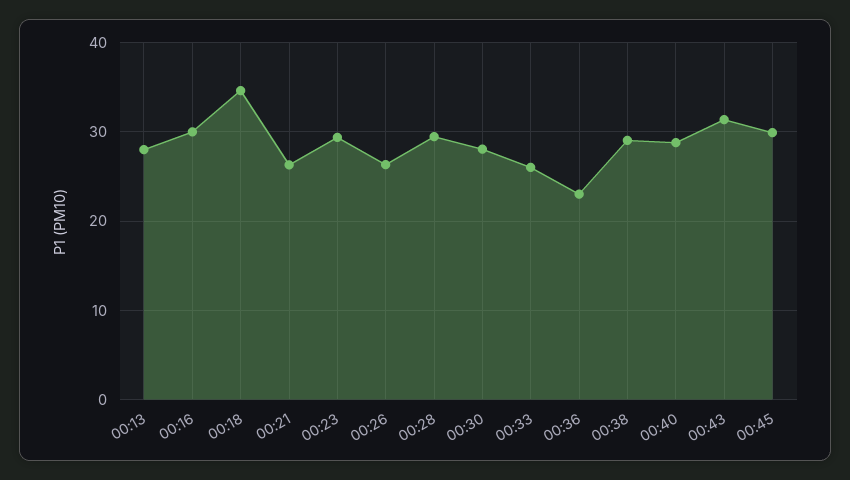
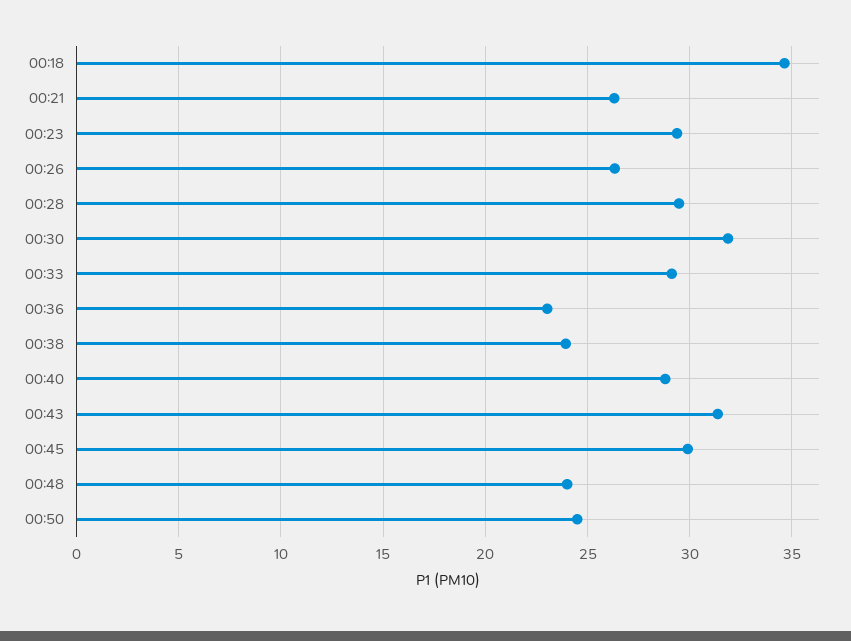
00:13: 28 -> none
00:16: 30 -> none
00:30: 28 -> 32
00:33: 26 -> 29
00:38: 29 -> 24
00:48: none -> 24
00:50: none -> 24.5

